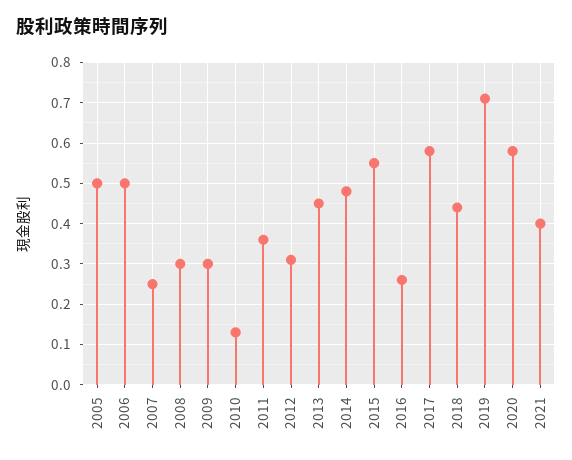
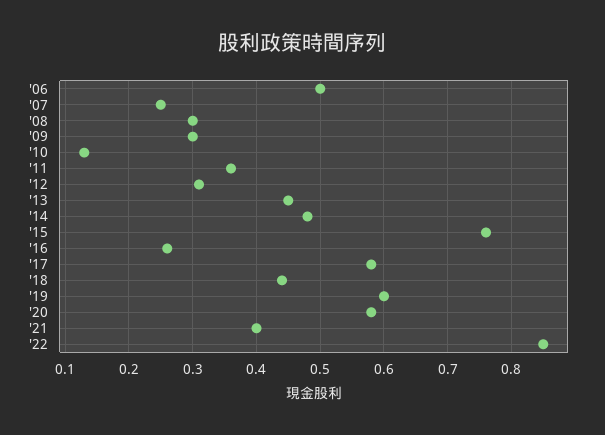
2005: 0.5 -> none
2015: 0.55 -> 0.76
2019: 0.7 -> 0.6
'22: none -> 0.85

